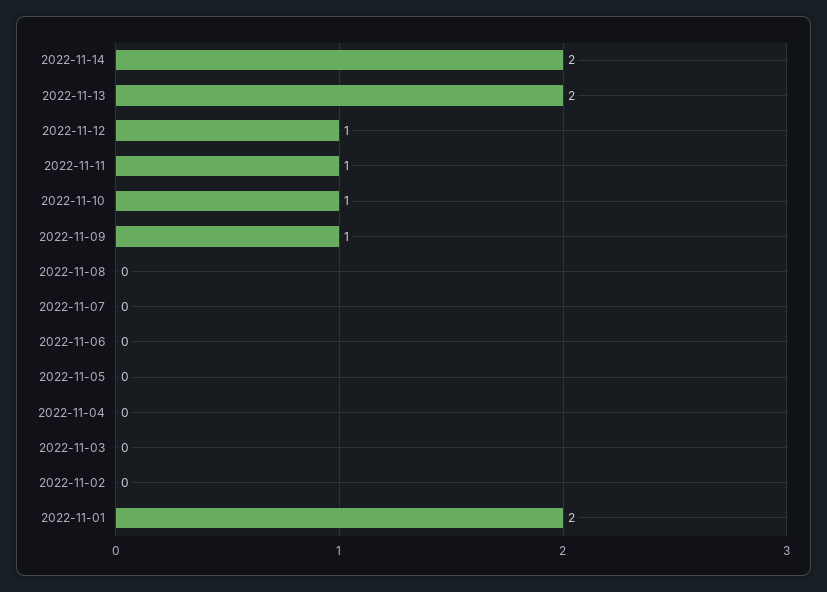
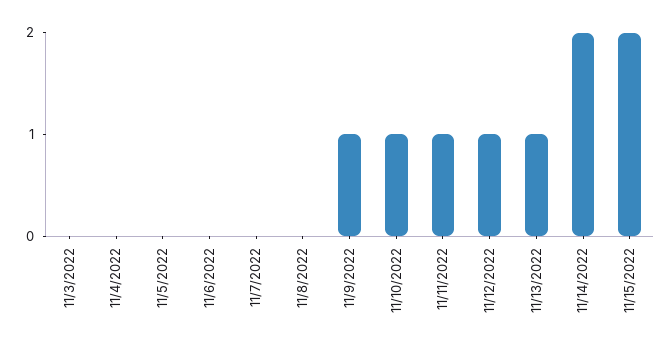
2022-11-13: 2 -> 1
2022-11-02: 0 -> none
2022-11-01: 2 -> none
11/15/2022: none -> 2

